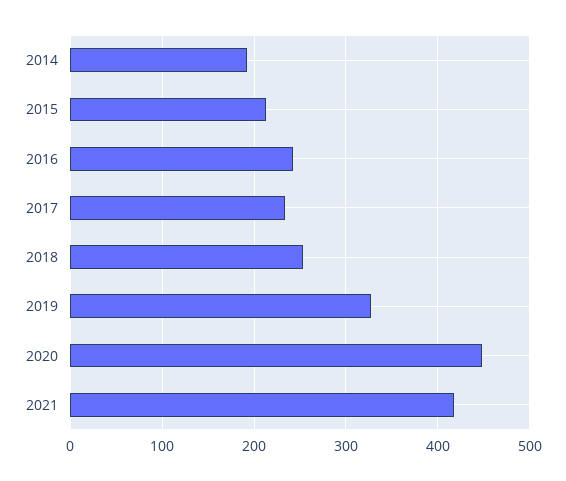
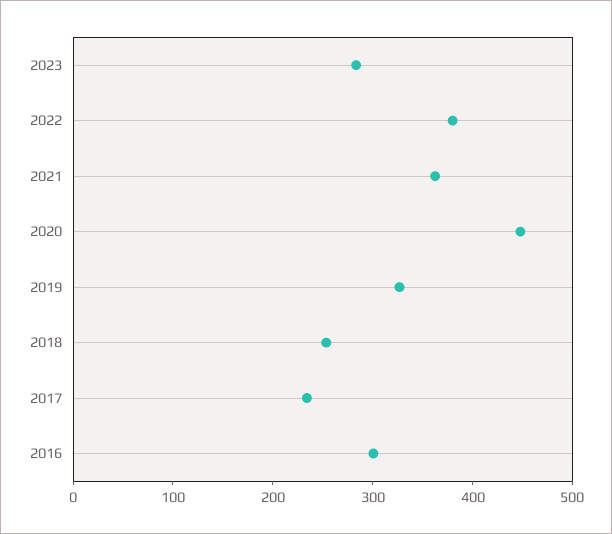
2014: 190 -> none
2015: 210 -> none
2016: 240 -> 300
2021: 420 -> 360
2023: none -> 280
2022: none -> 380

